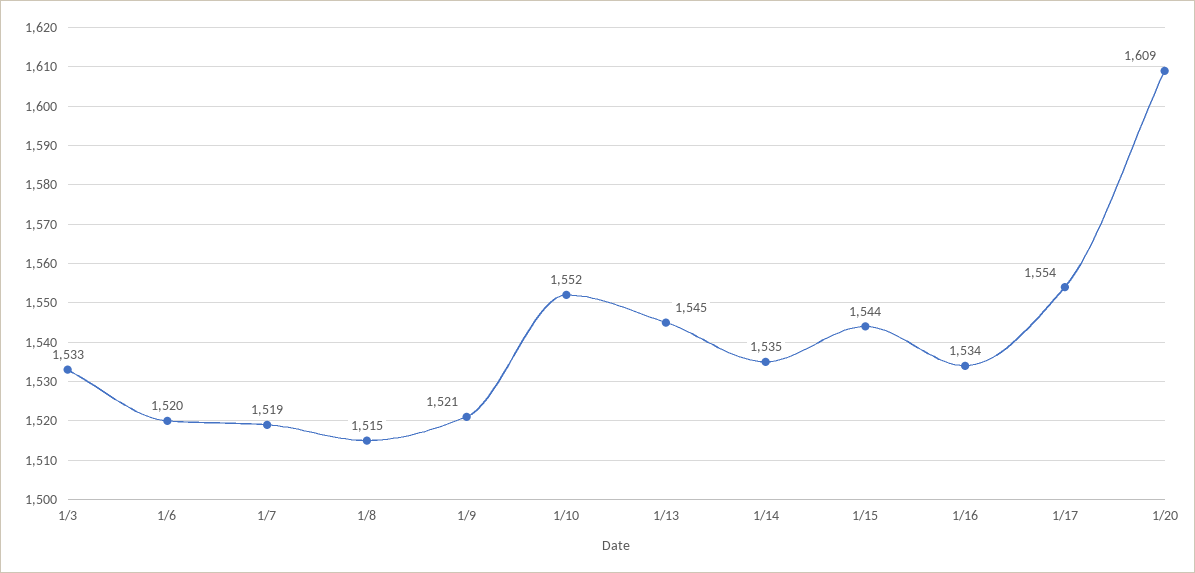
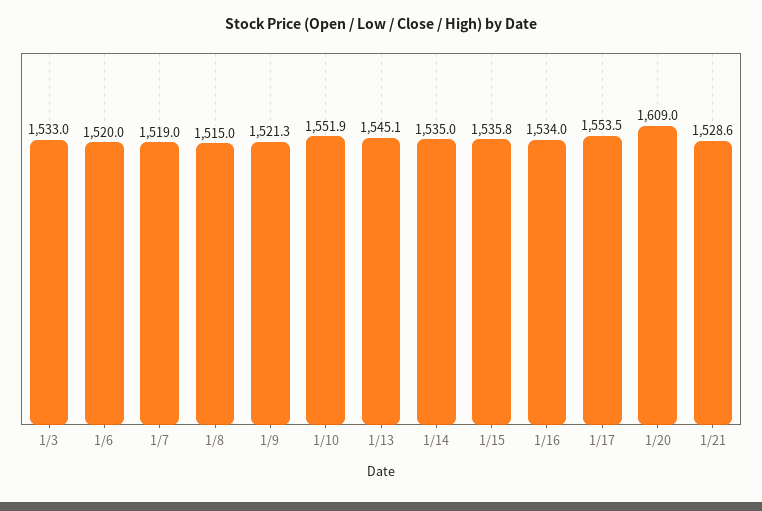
1/15: 1544 -> 1535.8
1/21: none -> 1528.6

